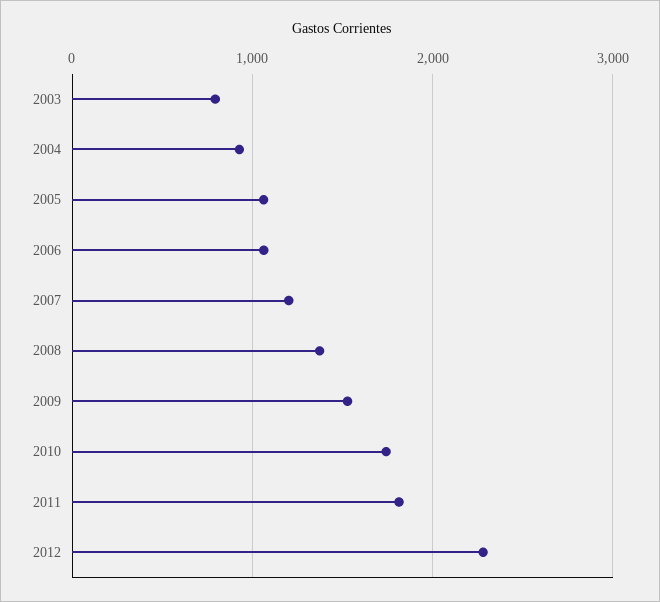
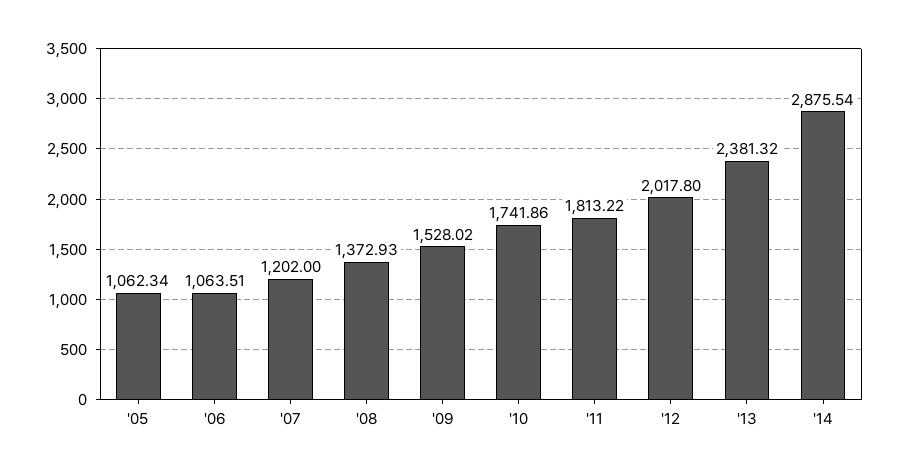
2003: 800 -> none
2004: 900 -> none
2012: 2300 -> 2017.8
'13: none -> 2381.32
'14: none -> 2875.54

